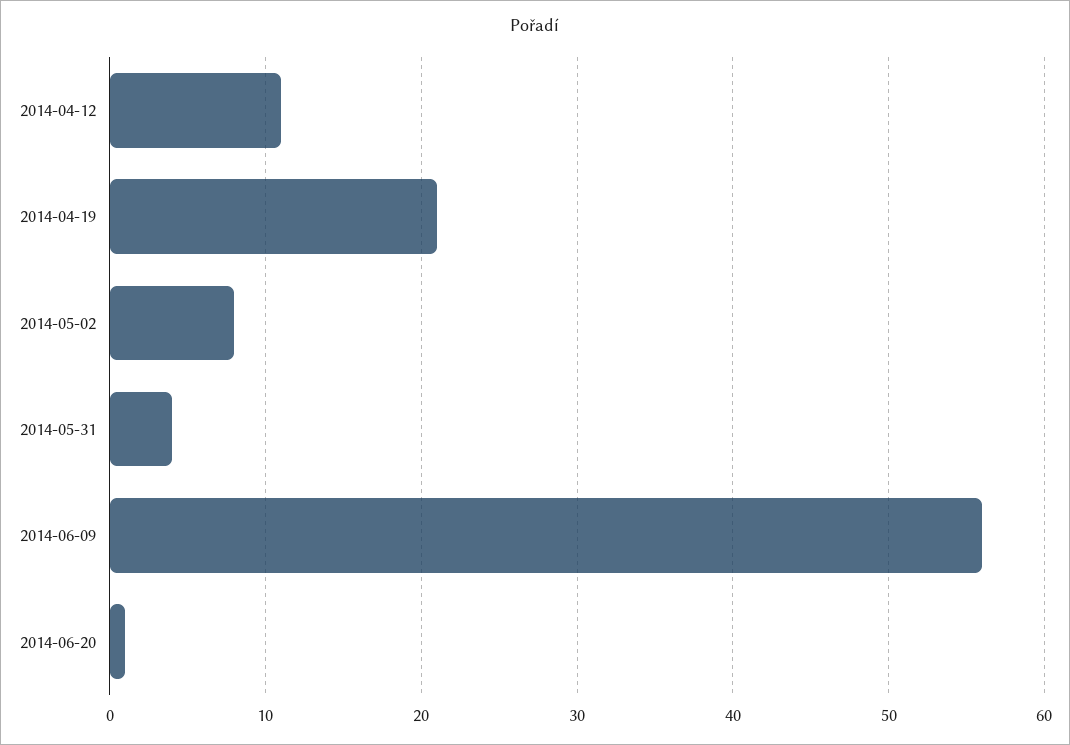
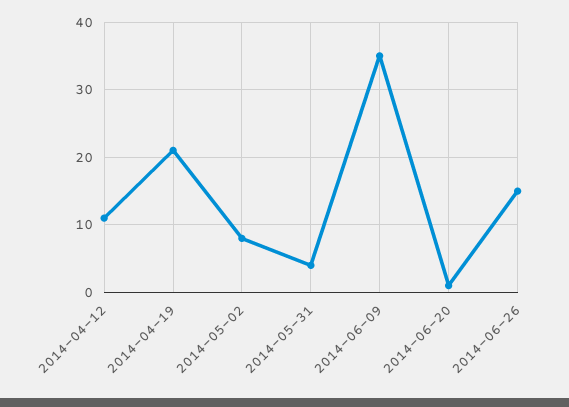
2014-06-09: 56 -> 35
2014-06-26: none -> 15

